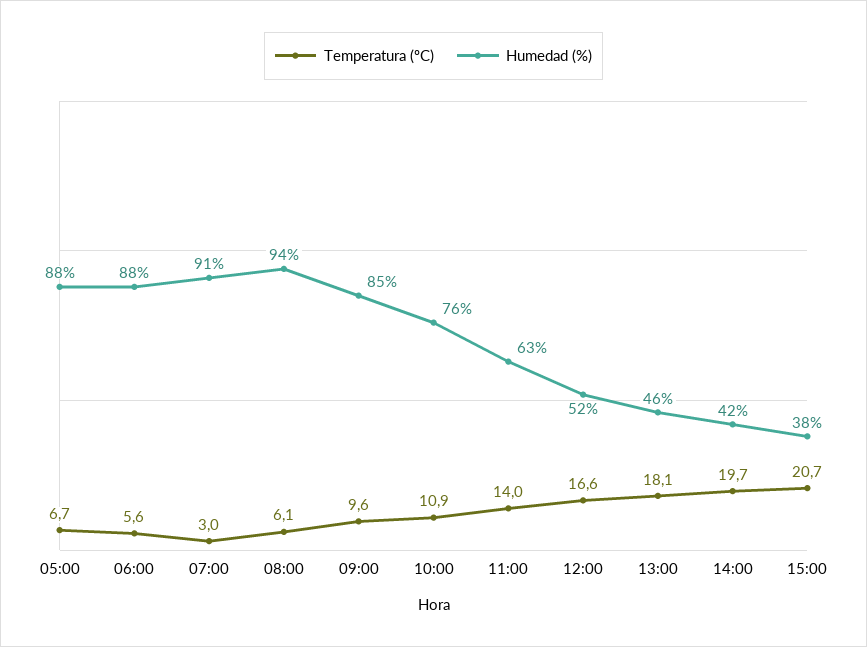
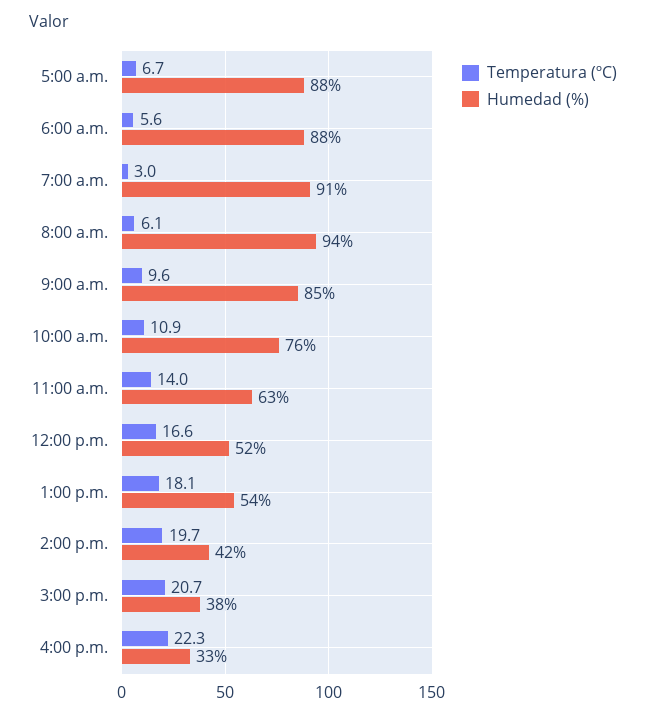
Humedad (%), 13:00: 46 -> 54
Temperatura (ºC), 4:00 p.m.: none -> 22.3
Humedad (%), 4:00 p.m.: none -> 33

